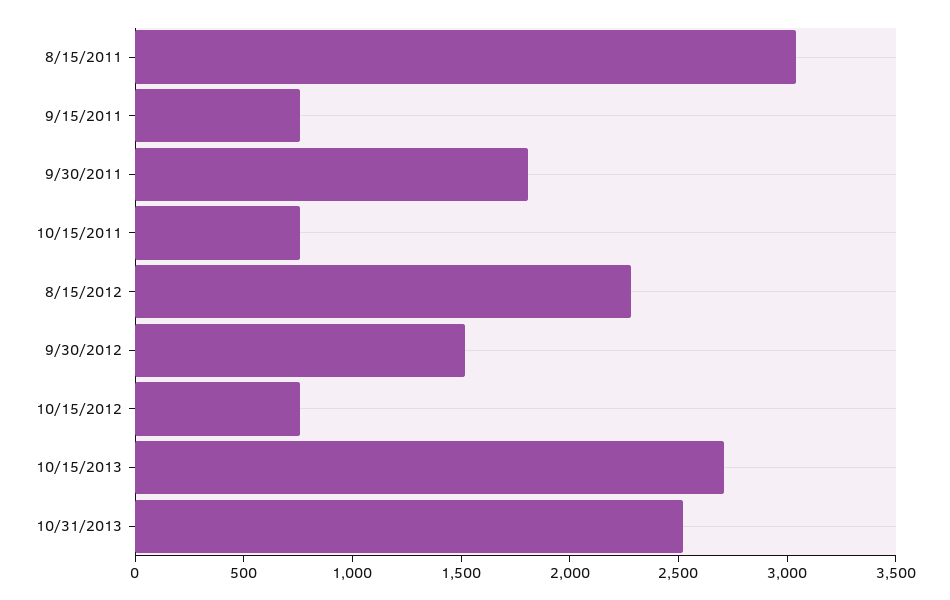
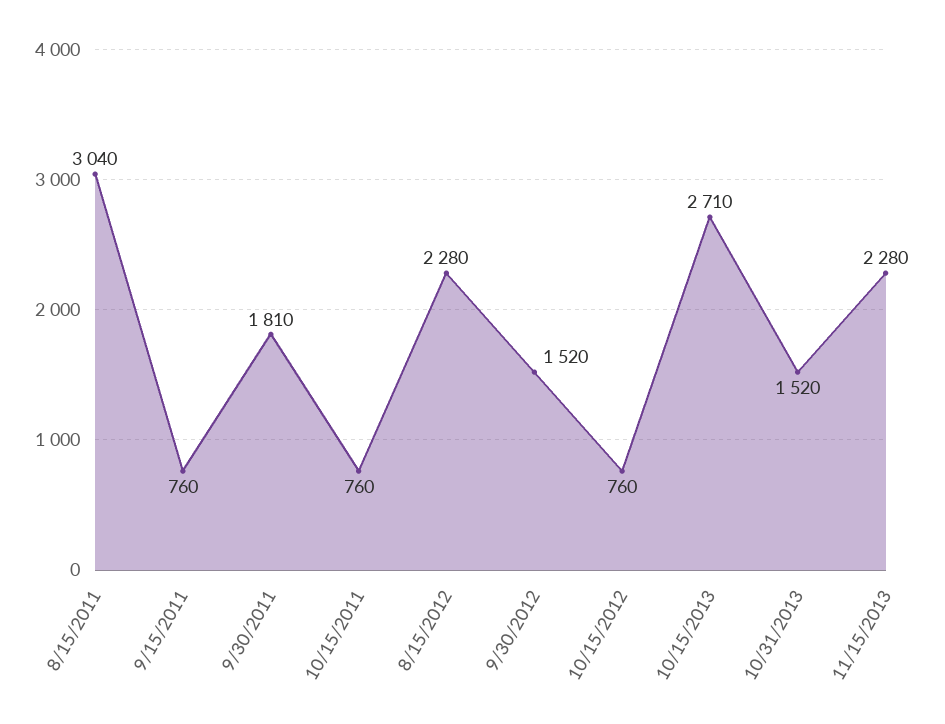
10/31/2013: 2500 -> 1520
11/15/2013: none -> 2280

